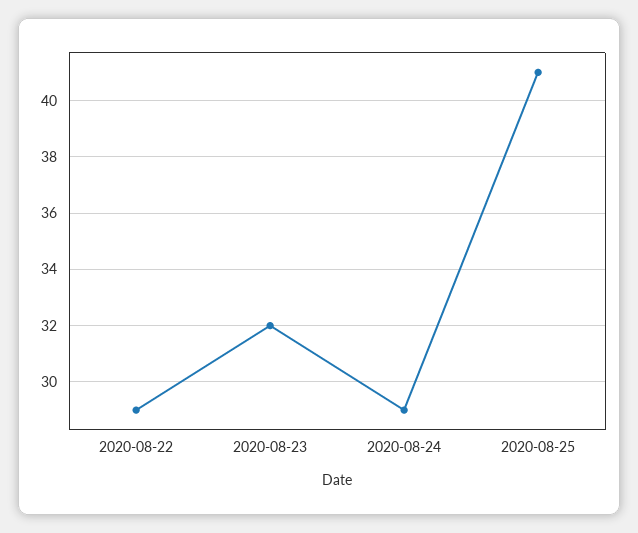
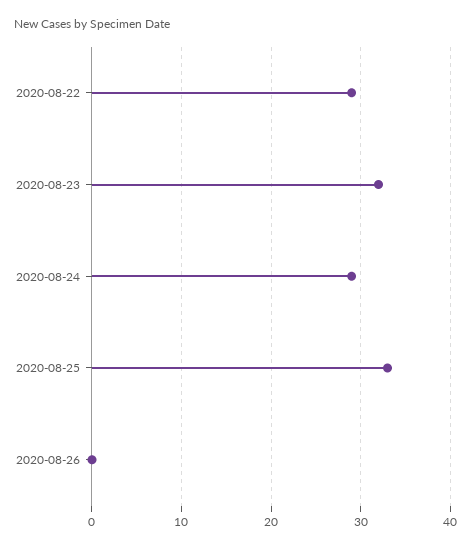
2020-08-25: 41 -> 33
2020-08-26: none -> 0

